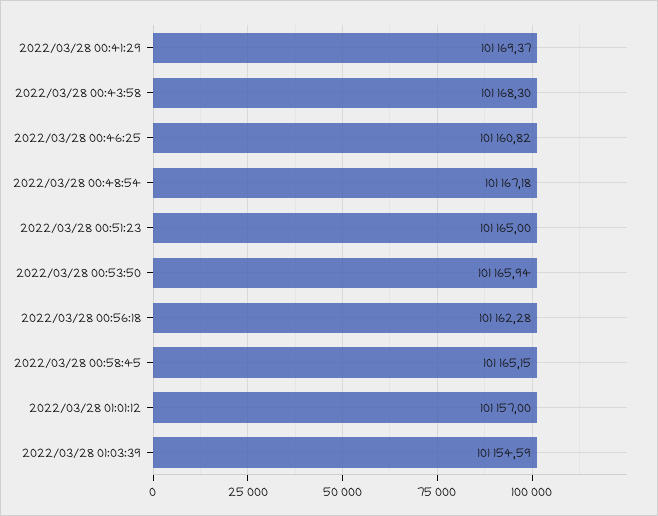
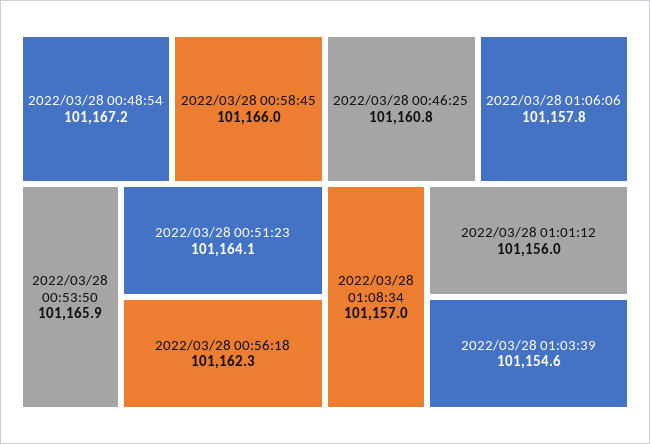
2022/03/28 00:41:29: 101169.37 -> none
2022/03/28 00:43:58: 101168.3 -> none
2022/03/28 00:51:23: 101165 -> 101164.1
2022/03/28 00:58:45: 101165.15 -> 101166
2022/03/28 01:01:12: 101157 -> 101156
2022/03/28 01:06:06: none -> 101157.8
2022/03/28 01:08:34: none -> 101157

